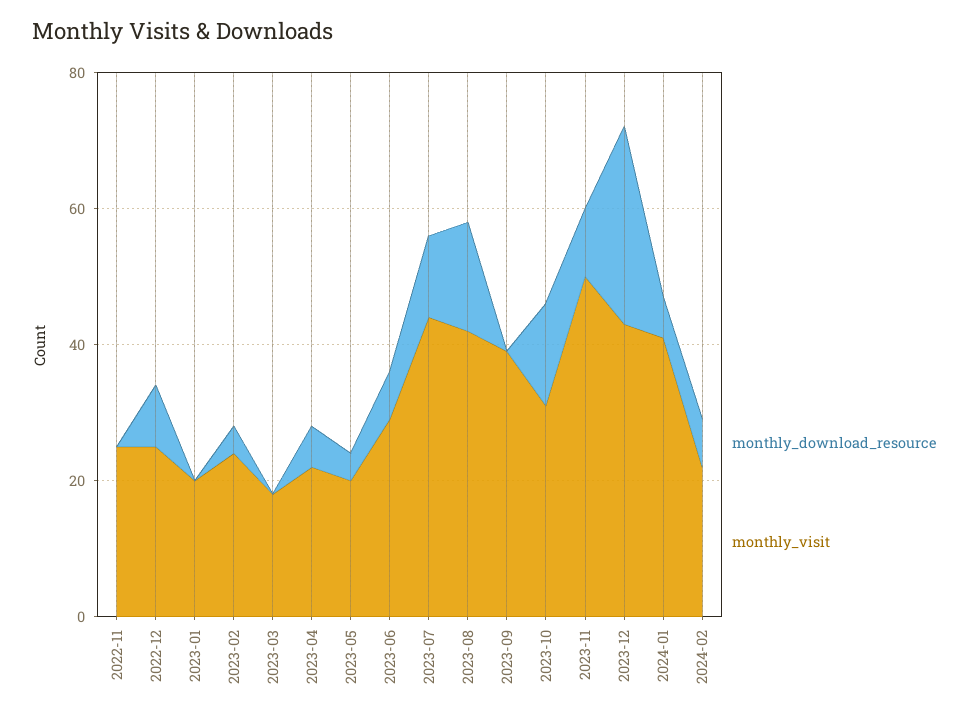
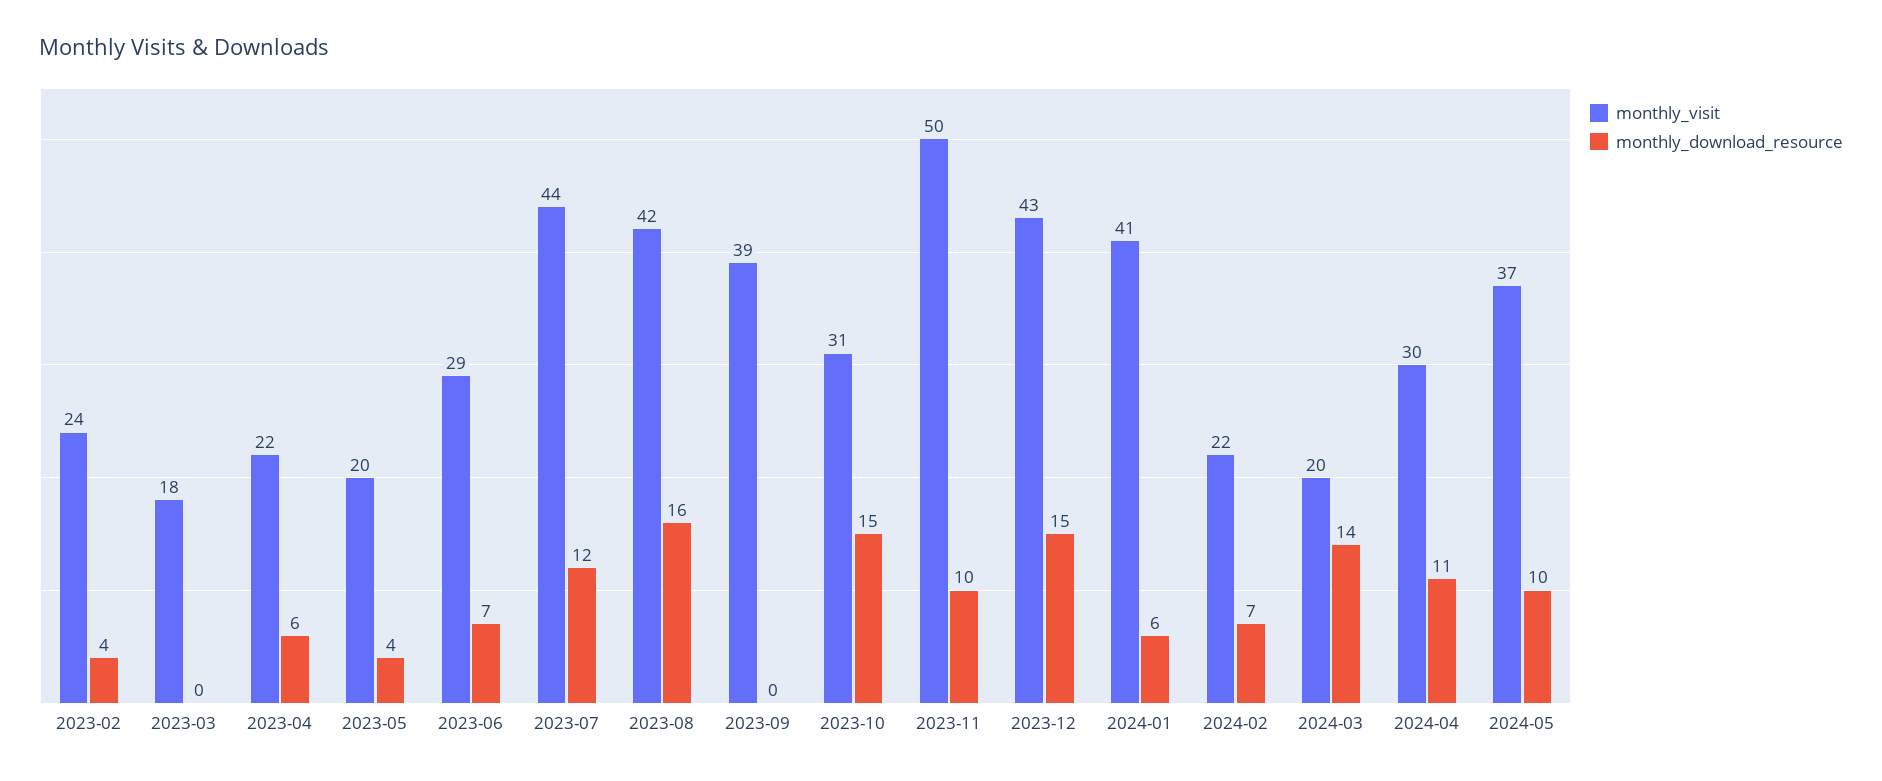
monthly_download_resource, 2022-11: 0 -> none
monthly_visit, 2022-11: 25 -> none
monthly_download_resource, 2022-12: 10 -> none
monthly_visit, 2022-12: 25 -> none
monthly_download_resource, 2023-01: 0 -> none
monthly_visit, 2023-01: 20 -> none
monthly_download_resource, 2023-12: 30 -> 15
monthly_visit, 2024-03: none -> 20
monthly_download_resource, 2024-03: none -> 14
monthly_visit, 2024-04: none -> 30
monthly_download_resource, 2024-04: none -> 11
monthly_visit, 2024-05: none -> 37
monthly_download_resource, 2024-05: none -> 10

